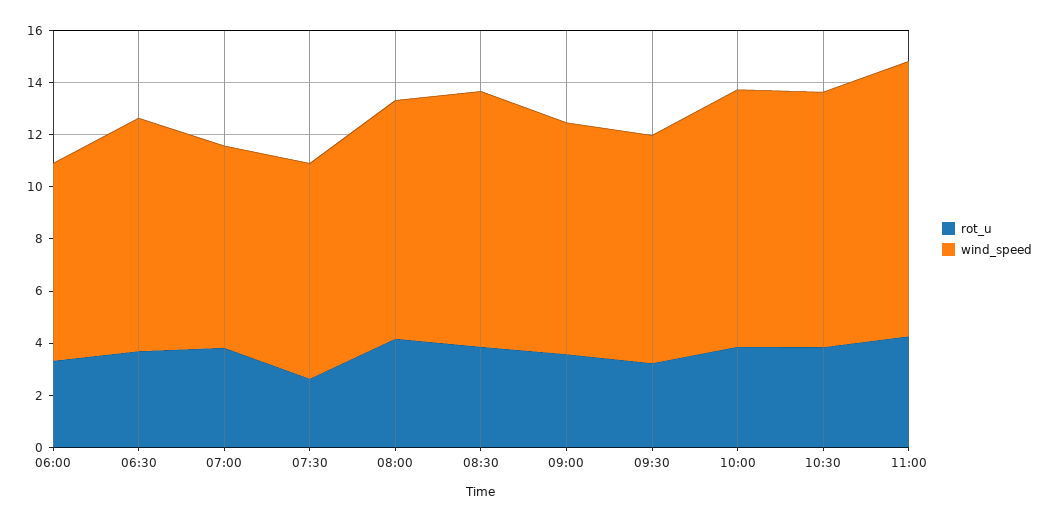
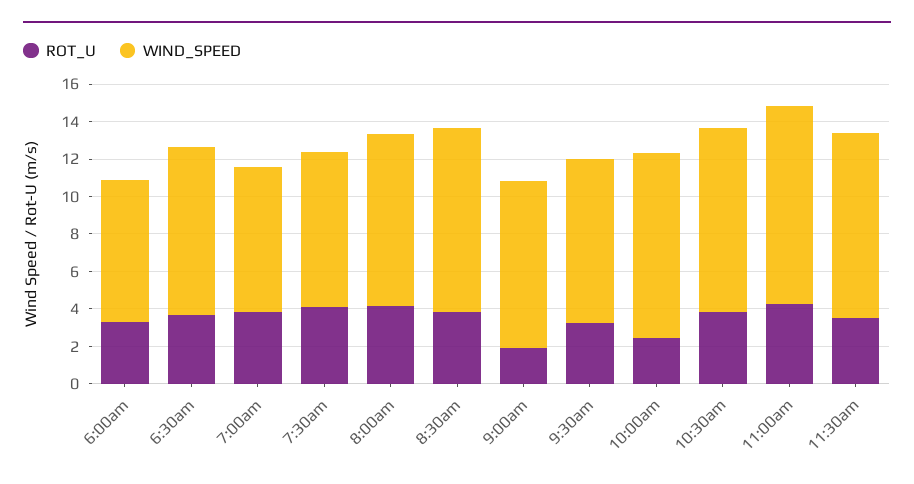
rot_u, 07:30: 2.5 -> 4
rot_u, 09:00: 3.5 -> 2
rot_u, 10:00: 4 -> 2.5
rot_u, 11:30am: none -> 3.5
wind_speed, 11:30am: none -> 10

